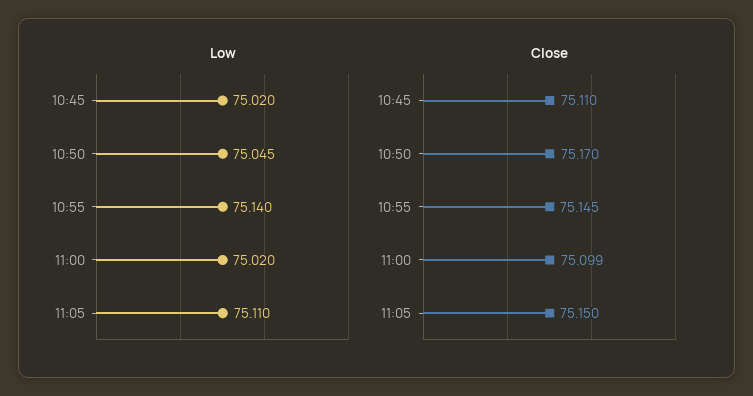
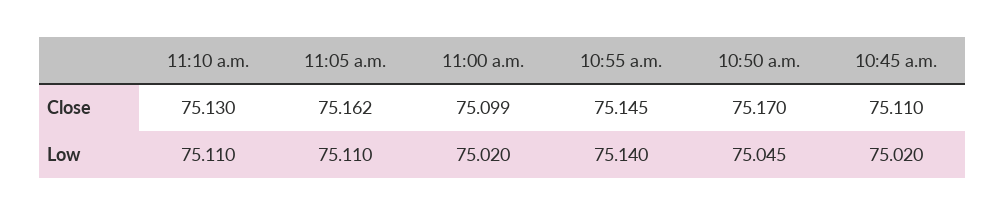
Close, 11:05: 75.15 -> 75.162
Close, 11:10 a.m.: none -> 75.13
Low, 11:10 a.m.: none -> 75.11

